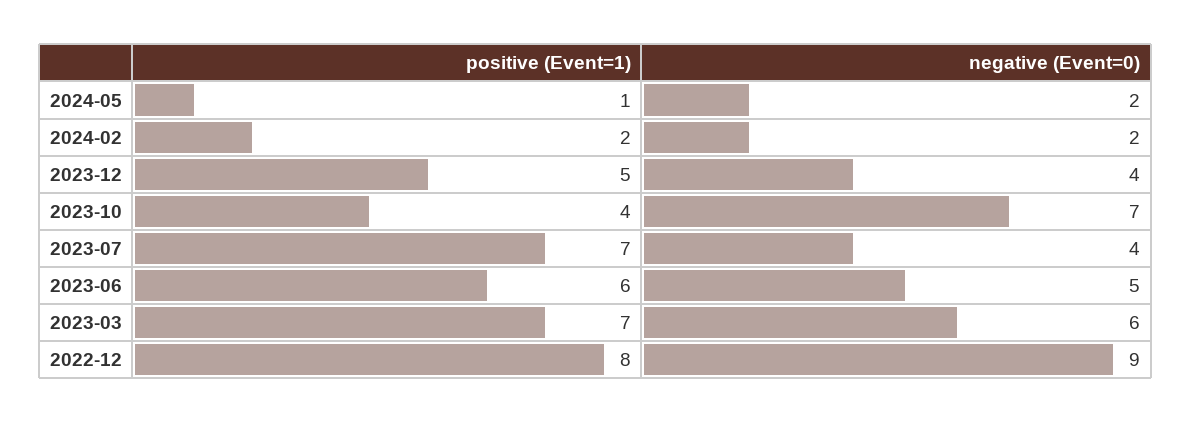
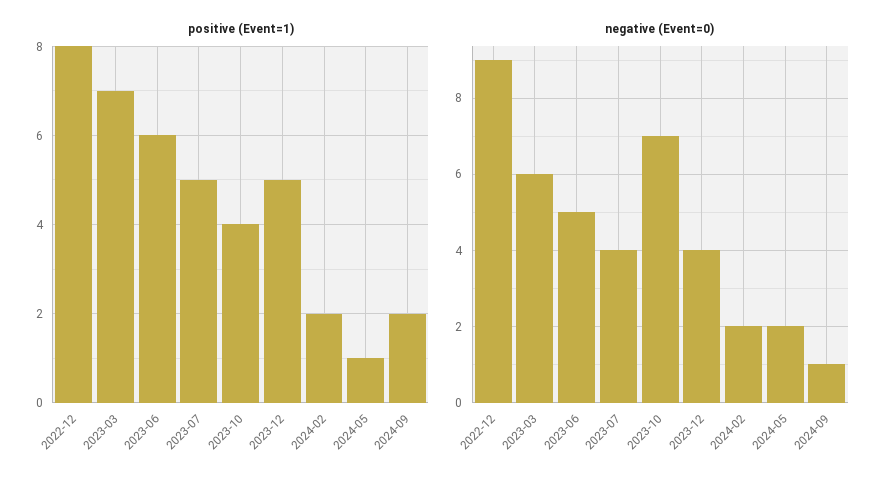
positive (Event=1), 2023-07: 7 -> 5
positive (Event=1), 2024-09: none -> 2
negative (Event=0), 2024-09: none -> 1

